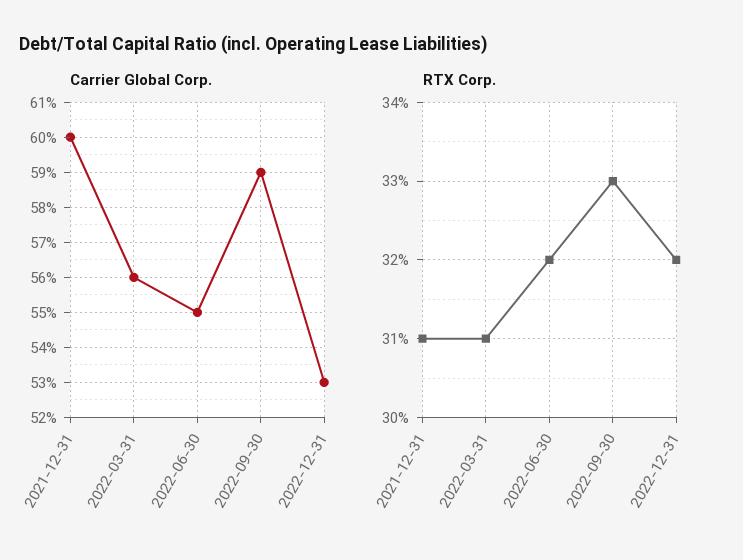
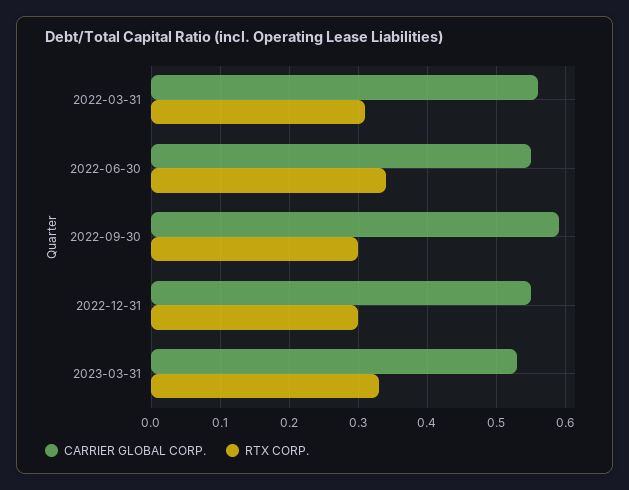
Carrier Global Corp., 2021-12-31: 0.6 -> none
Carrier Global Corp., 2022-12-31: 0.53 -> 0.55
RTX Corp., 2021-12-31: 0.31 -> none
RTX Corp., 2022-06-30: 0.32 -> 0.34
RTX Corp., 2022-09-30: 0.33 -> 0.3
RTX Corp., 2022-12-31: 0.32 -> 0.3
Carrier Global Corp., 2023-03-31: none -> 0.53
RTX Corp., 2023-03-31: none -> 0.33

